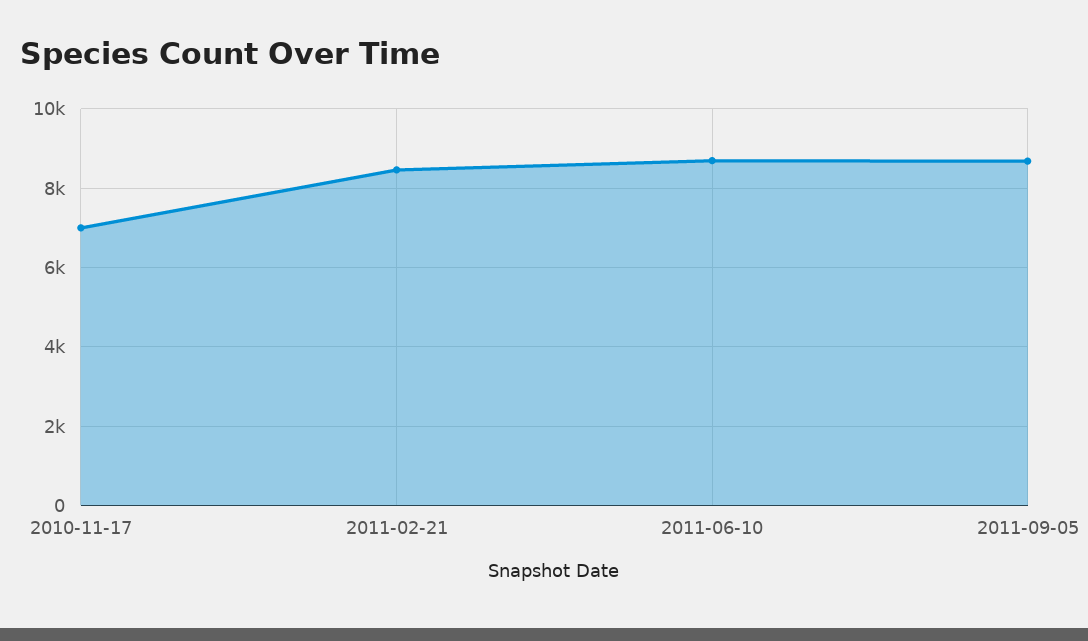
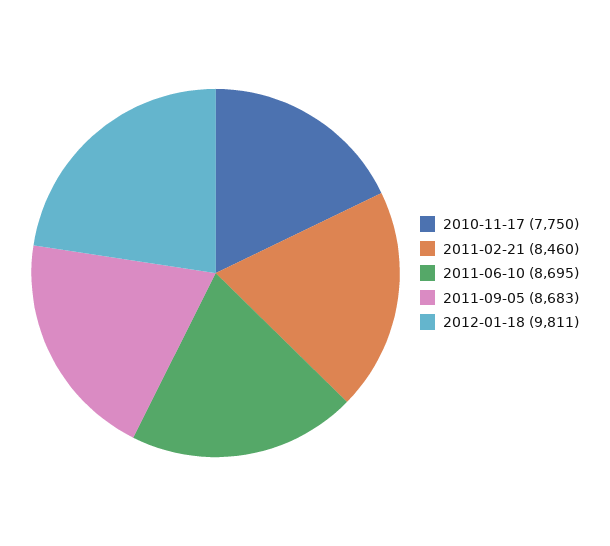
2010-11-17: 7000 -> 7750
2012-01-18: none -> 9811

